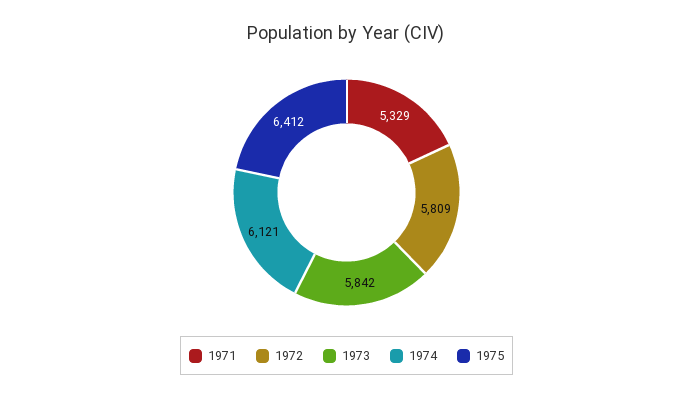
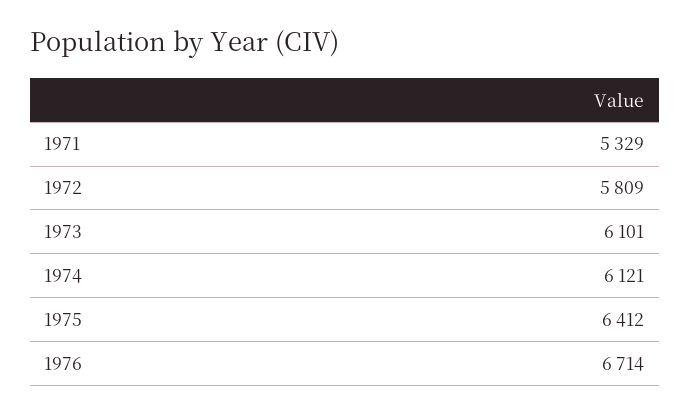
1973: 5842 -> 6101
1976: none -> 6714

